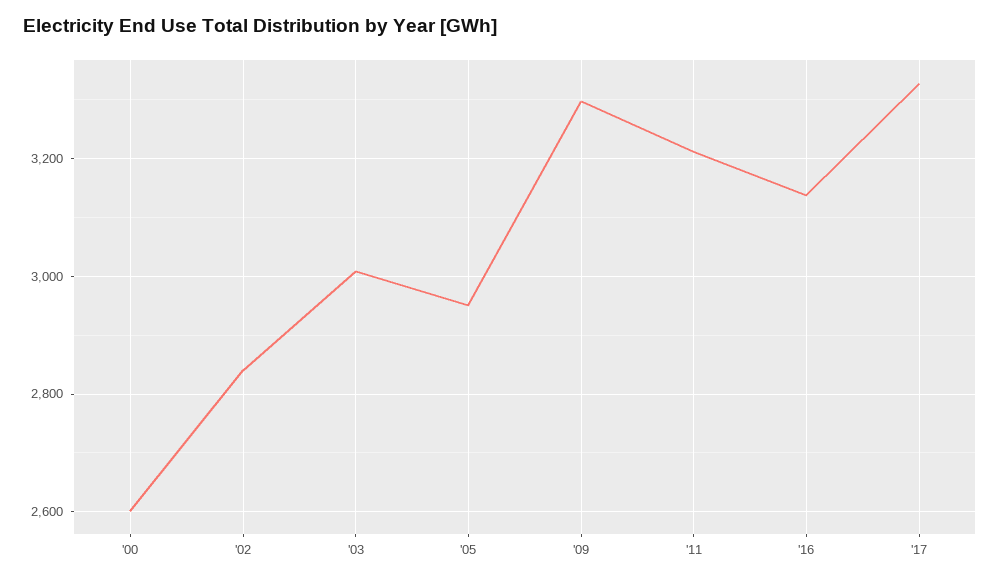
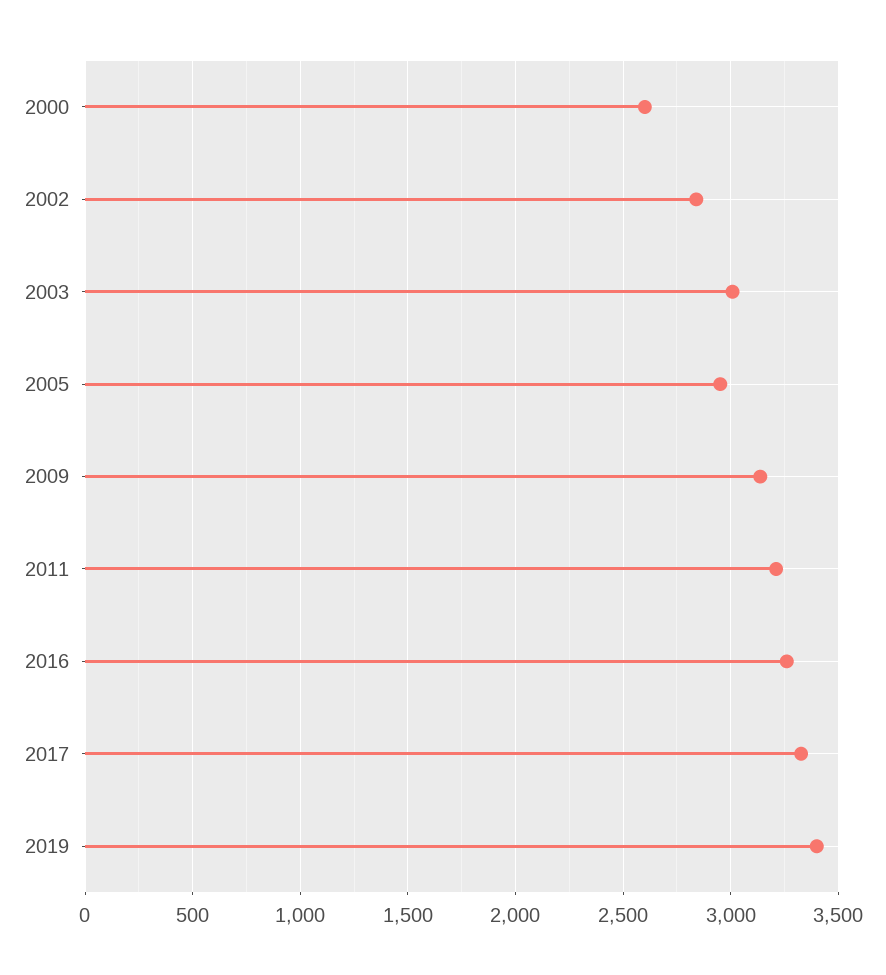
'09: 3300 -> 3150
'16: 3140 -> 3250
2019: none -> 3400

